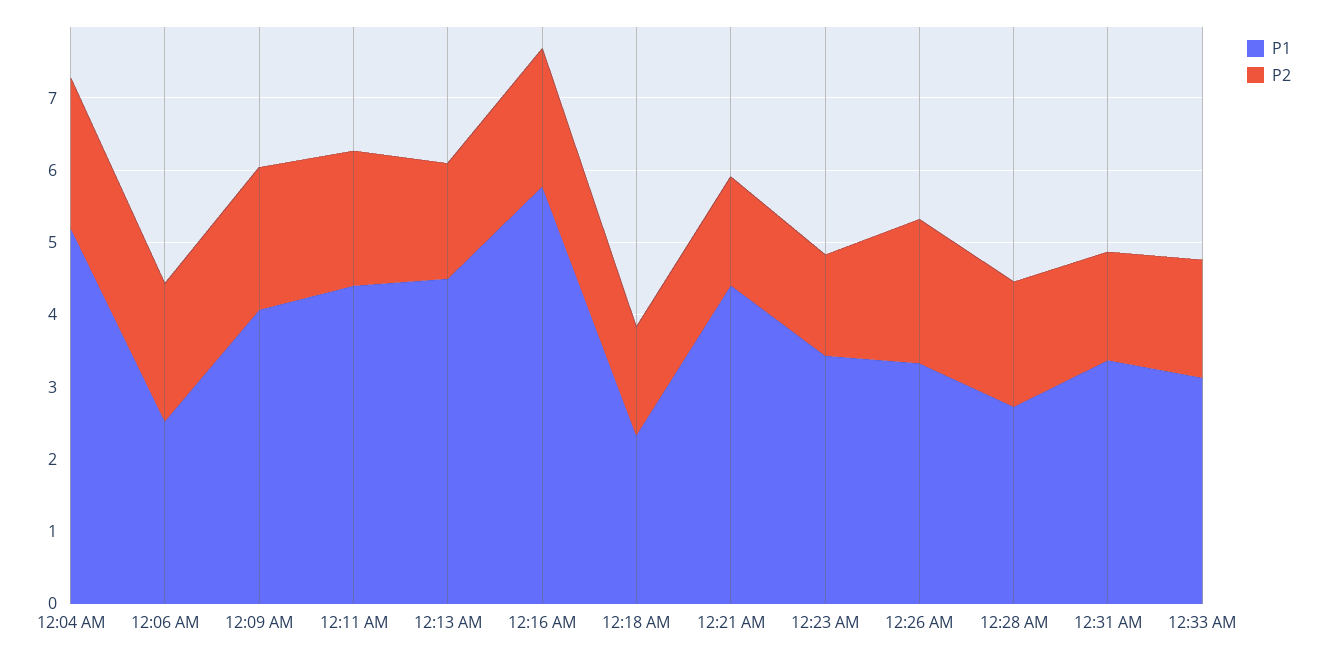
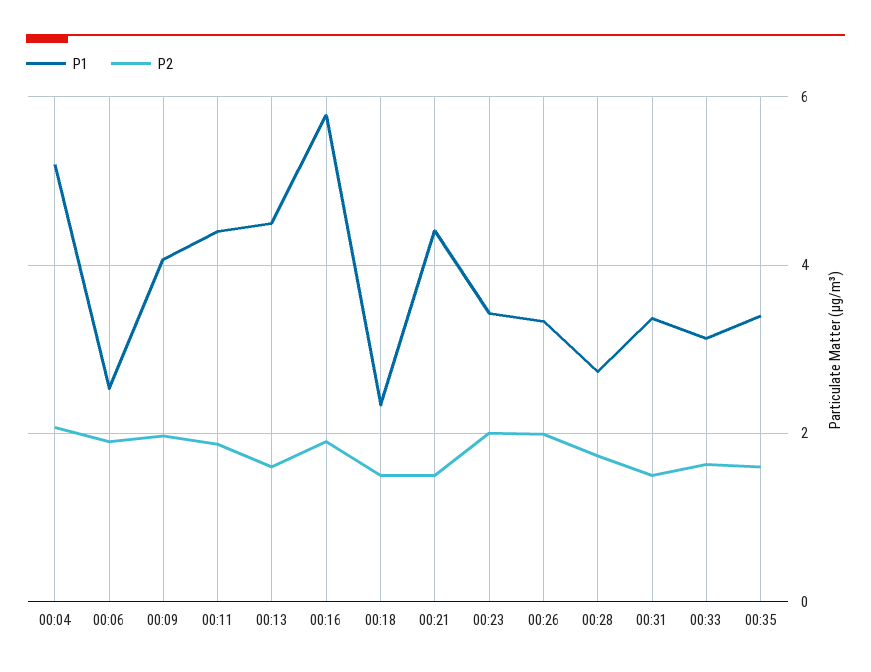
P2, 12:23 AM: 1.4 -> 2
P1, 00:35: none -> 3.4
P2, 00:35: none -> 1.6

